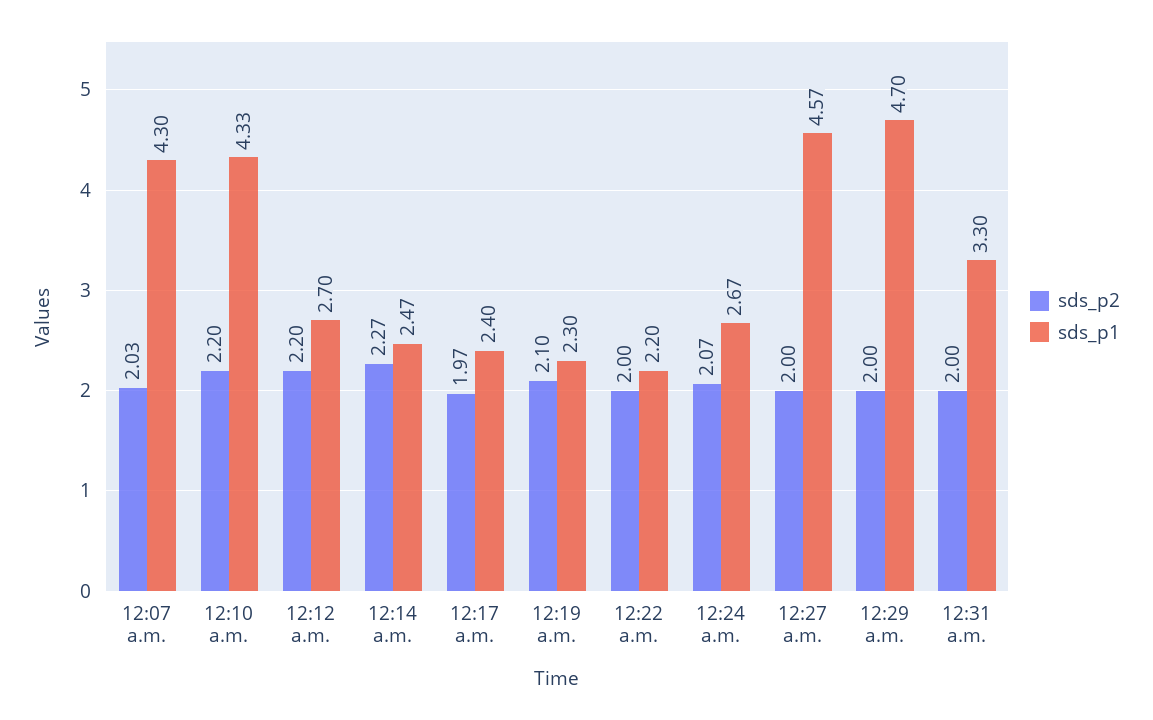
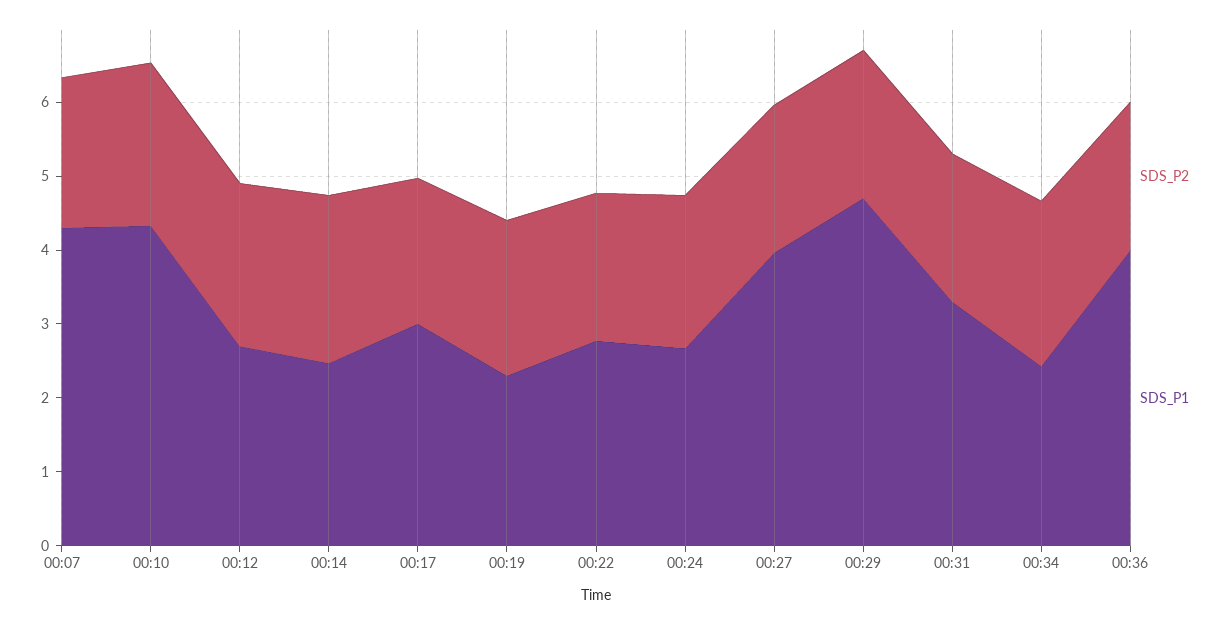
sds_p1, 12:17 a.m.: 2.4 -> 3
sds_p1, 12:22 a.m.: 2.2 -> 2.8
sds_p1, 12:27 a.m.: 4.57 -> 4
sds_p2, 00:34: none -> 2.2
sds_p1, 00:34: none -> 2.4
sds_p2, 00:36: none -> 2
sds_p1, 00:36: none -> 4

